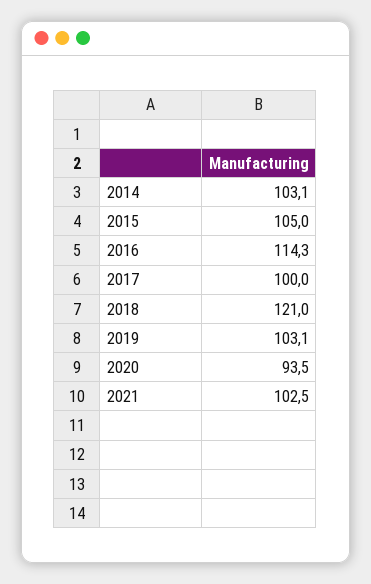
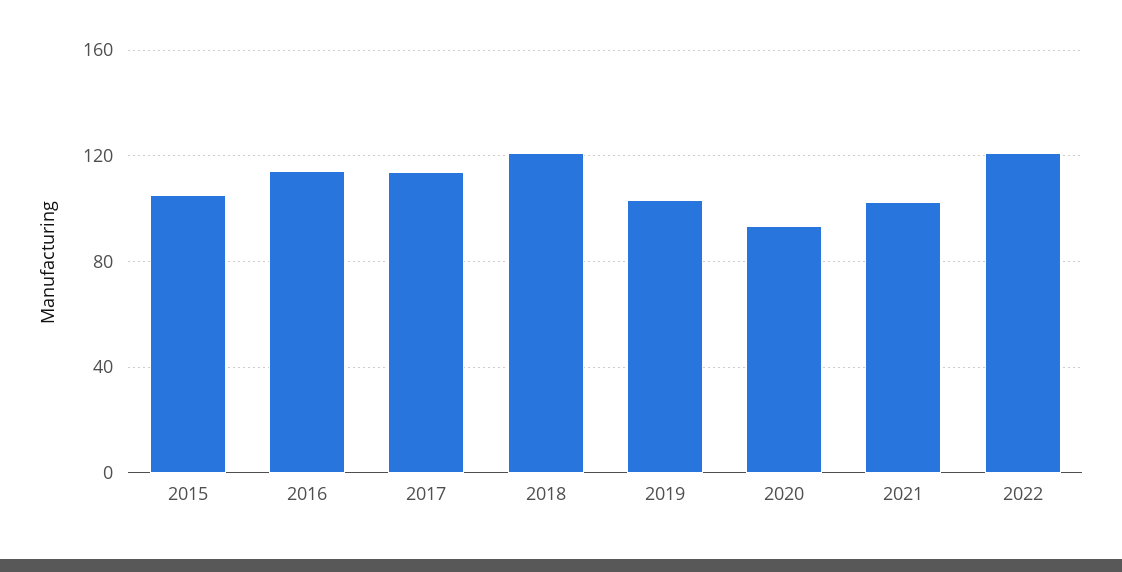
2014: 103.1 -> none
2017: 100 -> 115
2022: none -> 120

